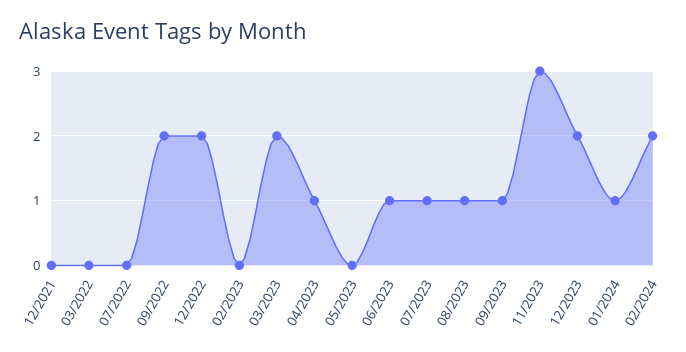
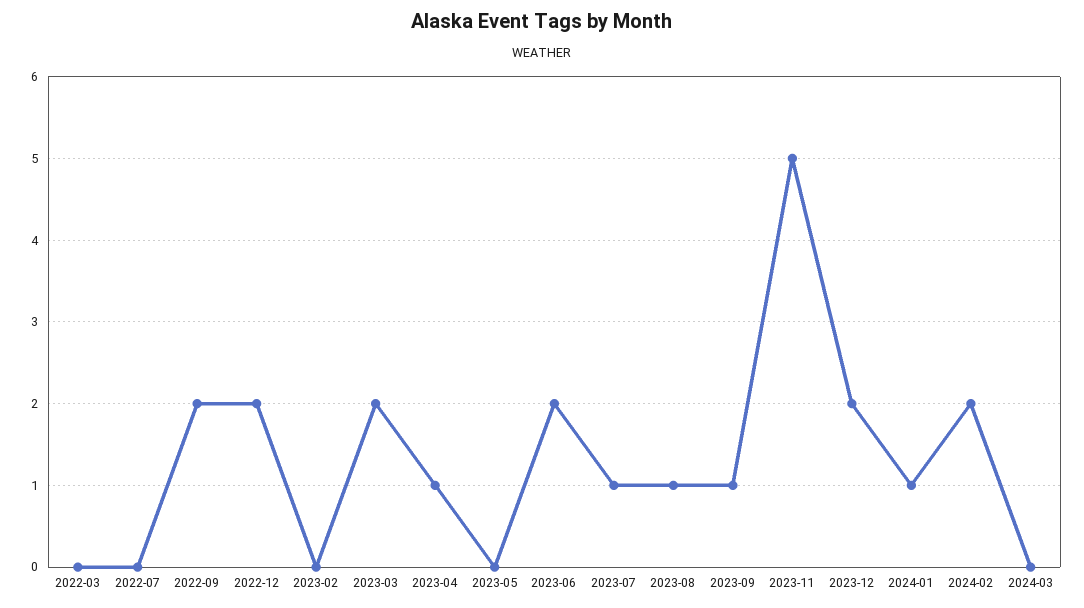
12/2021: 0 -> none
06/2023: 1 -> 2
11/2023: 3 -> 5
2024-03: none -> 0

